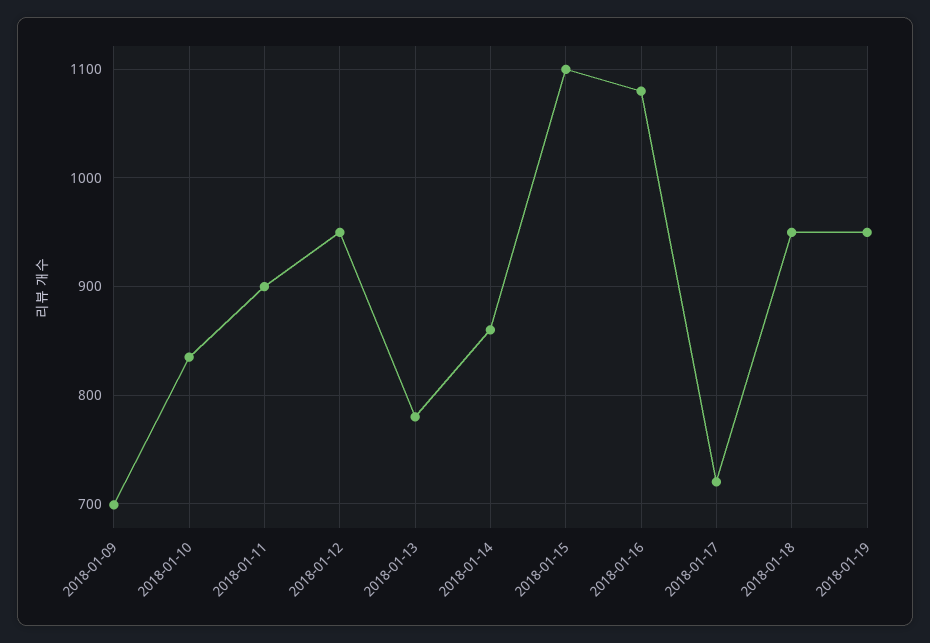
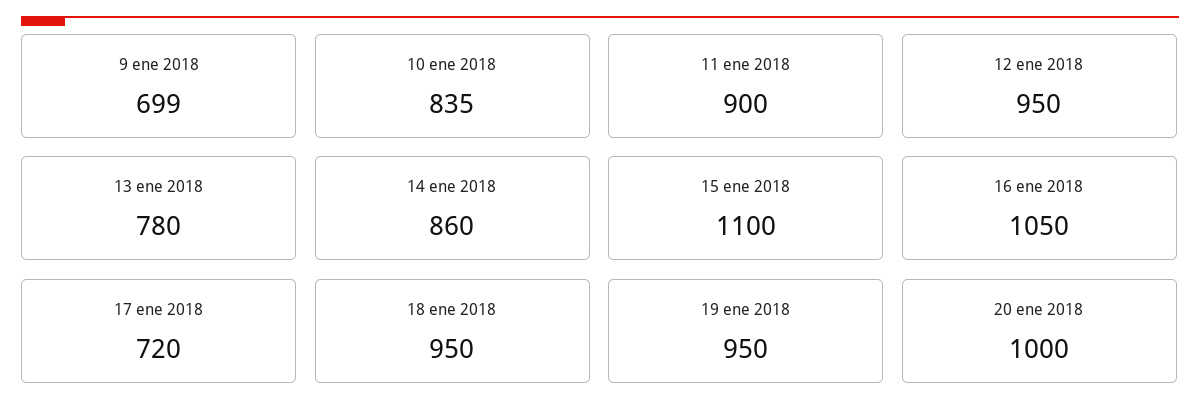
2018-01-16: 1080 -> 1050
20 ene 2018: none -> 1000

